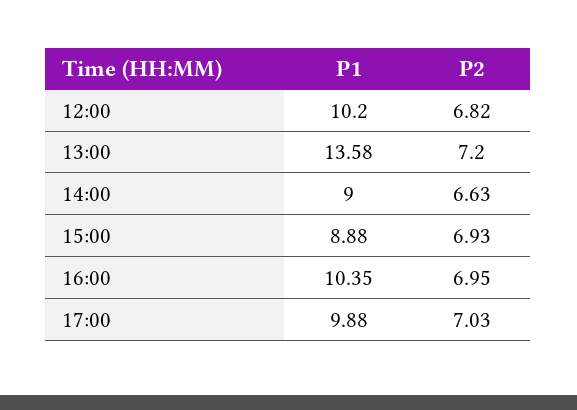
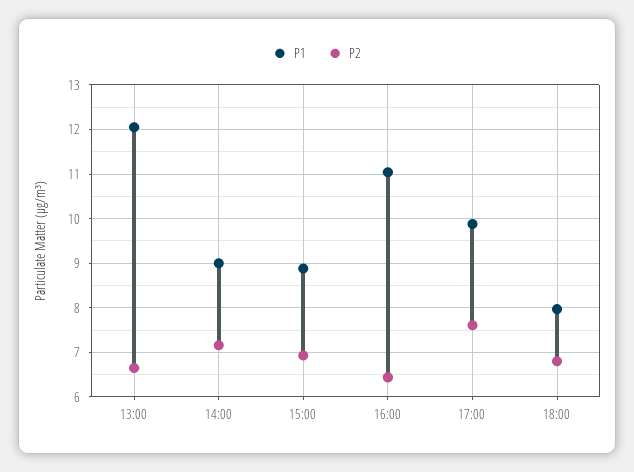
P1, 12:00: 10.2 -> none
P2, 12:00: 6.82 -> none
P1, 13:00: 13.58 -> 12
P2, 13:00: 7.2 -> 6.6
P2, 14:00: 6.63 -> 7.2
P1, 16:00: 10.35 -> 11
P2, 16:00: 6.95 -> 6.4
P2, 17:00: 7.03 -> 7.6
P1, 18:00: none -> 8
P2, 18:00: none -> 6.8

